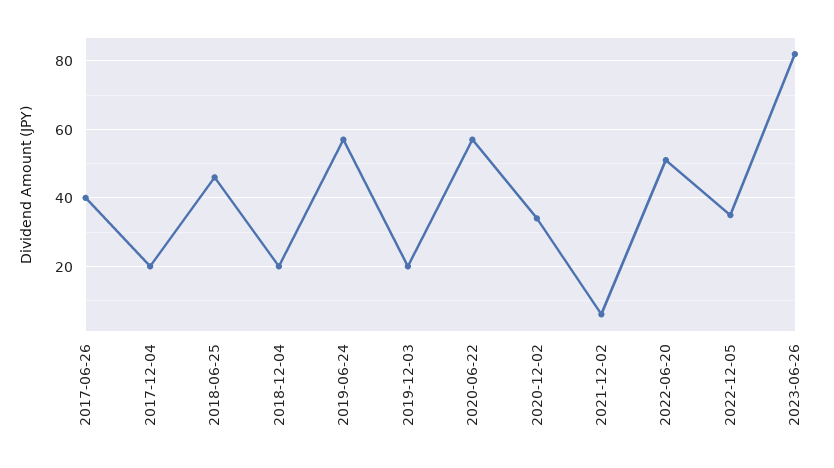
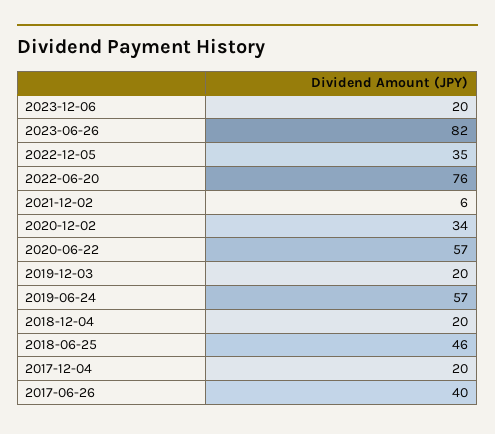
2022-06-20: 50 -> 76
2023-12-06: none -> 20

